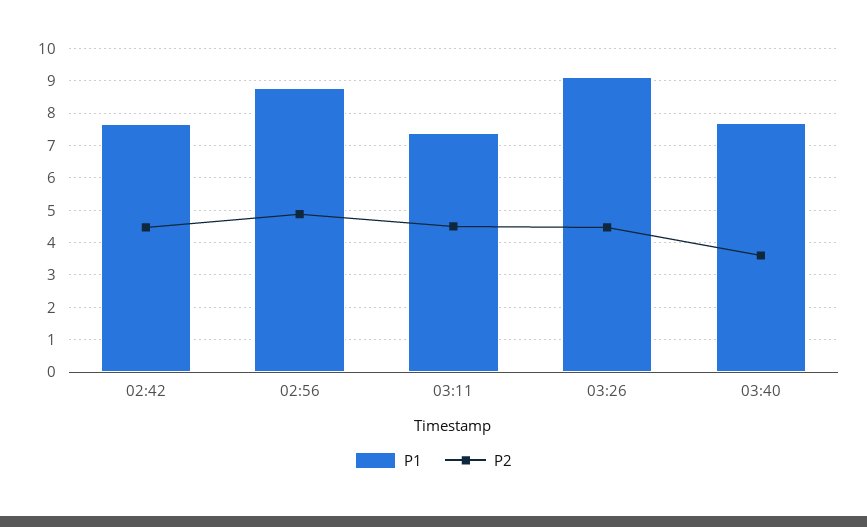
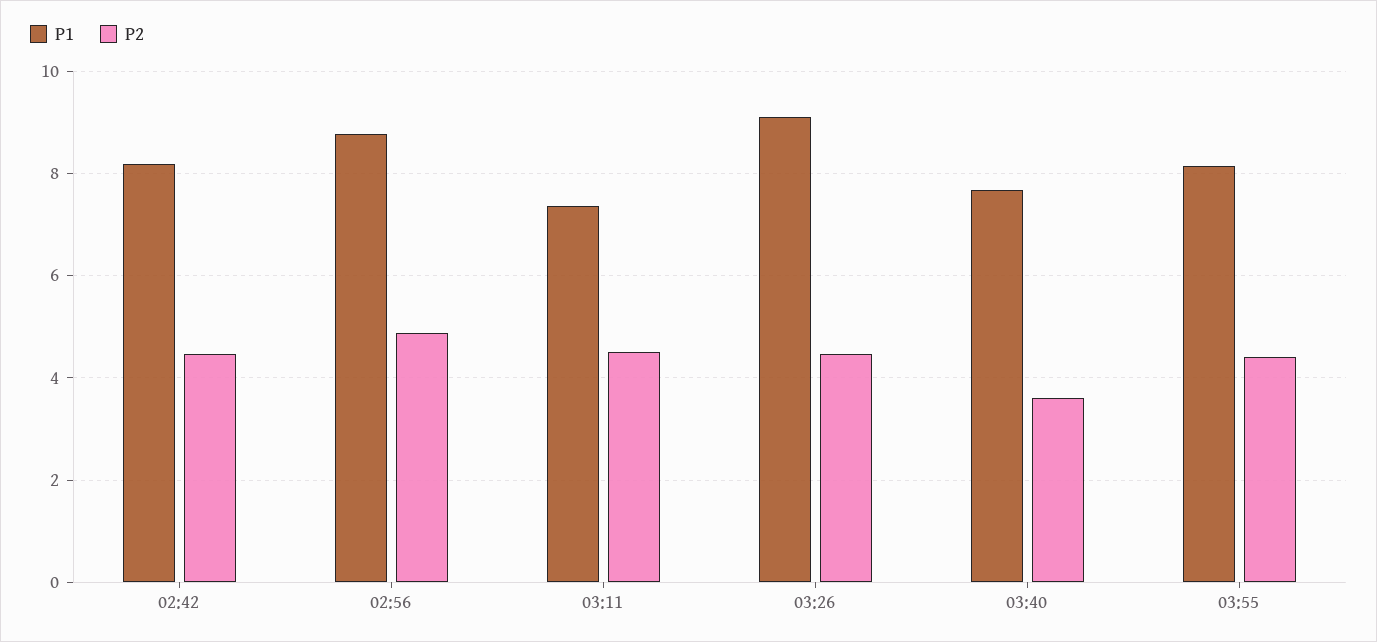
P1, 02:42: 7.6 -> 8.2
P1, 03:55: none -> 8.2
P2, 03:55: none -> 4.4

